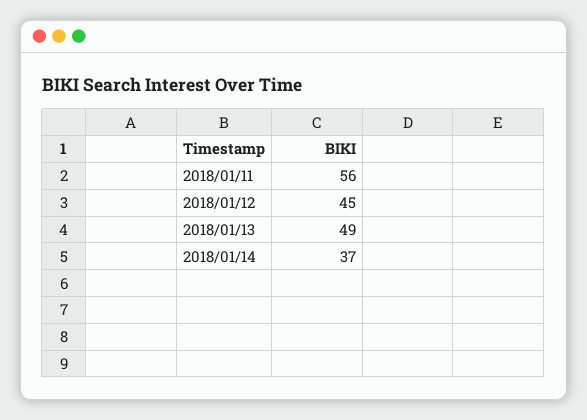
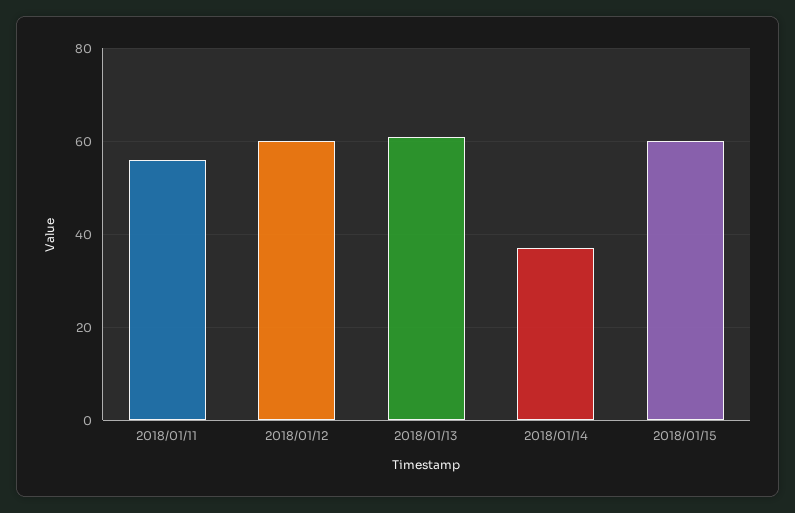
2018/01/12: 45 -> 60
2018/01/13: 49 -> 60
2018/01/15: none -> 60

